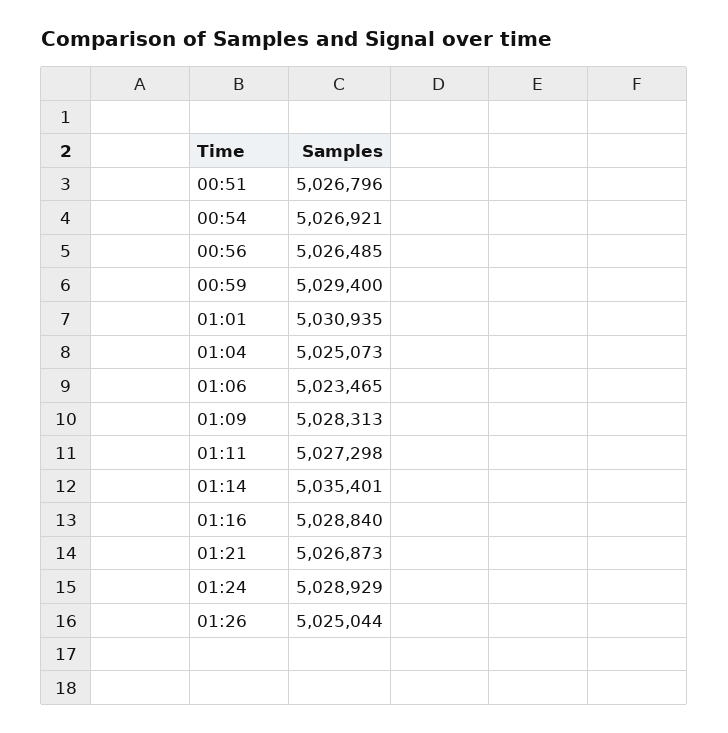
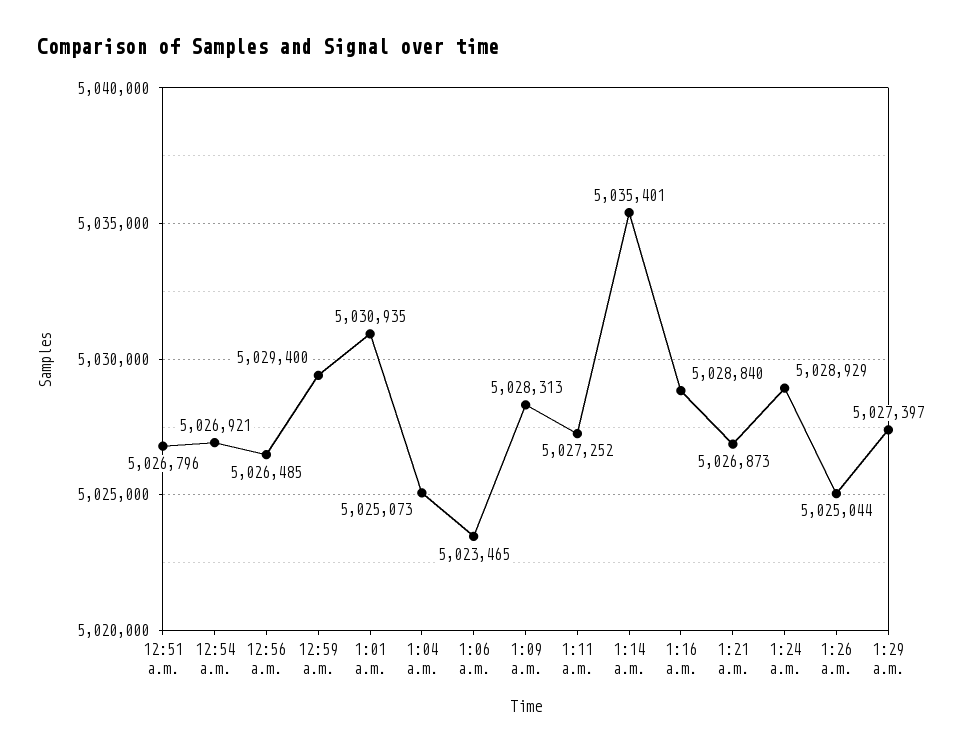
01:11: 5027298 -> 5027252
1:29 a.m.: none -> 5027397

